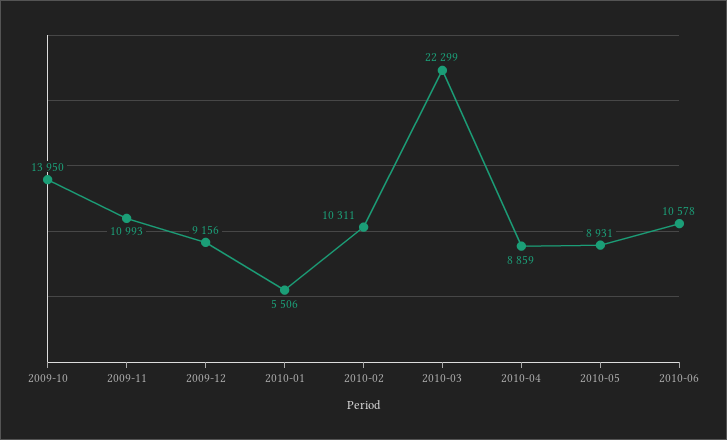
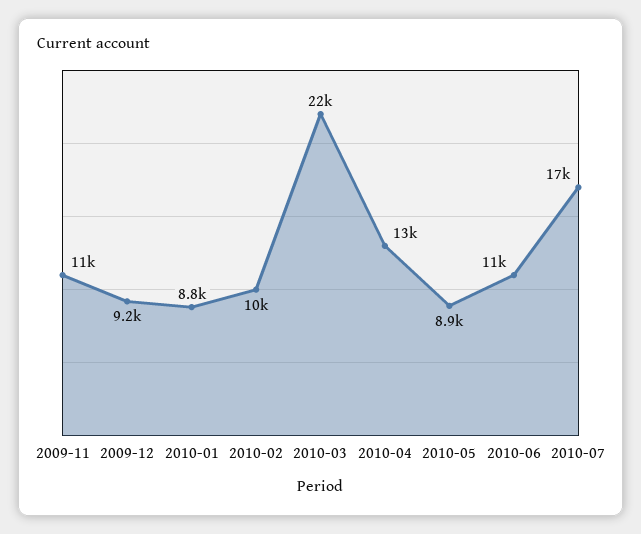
2009-10: 13950 -> none
2010-01: 5506 -> 8800
2010-04: 8859 -> 13000
2010-07: none -> 17000

